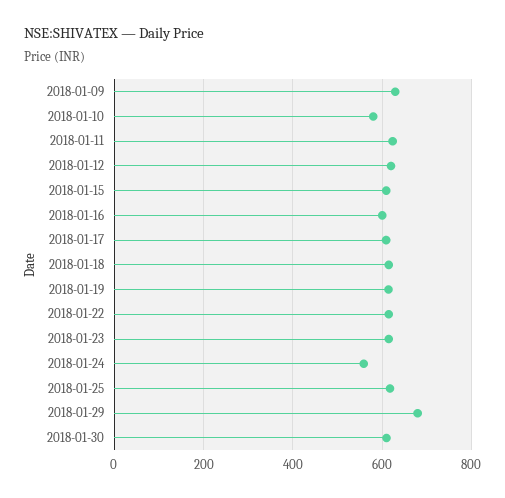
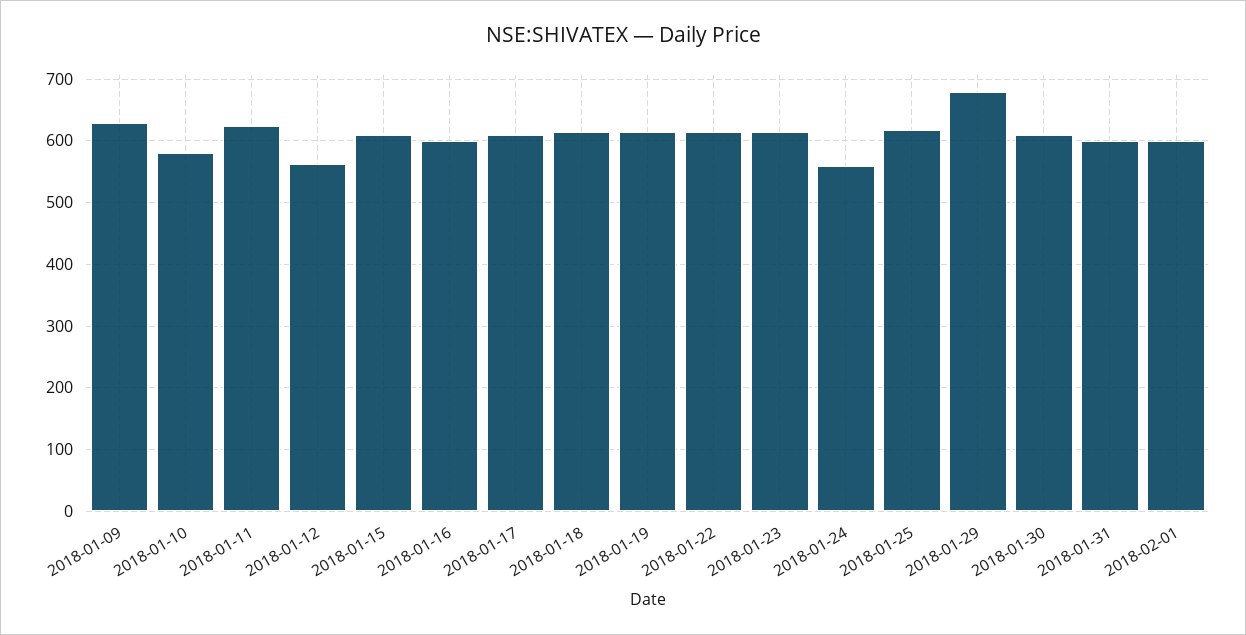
2018-01-12: 620 -> 560
2018-01-31: none -> 600
2018-02-01: none -> 600

